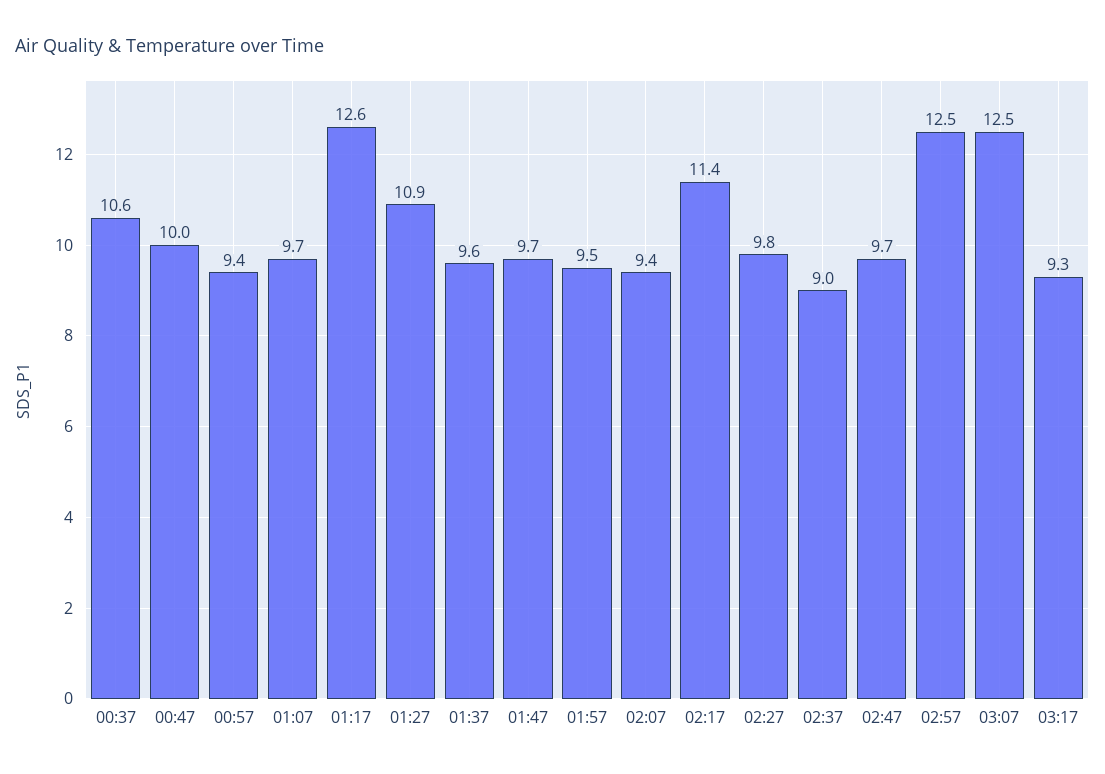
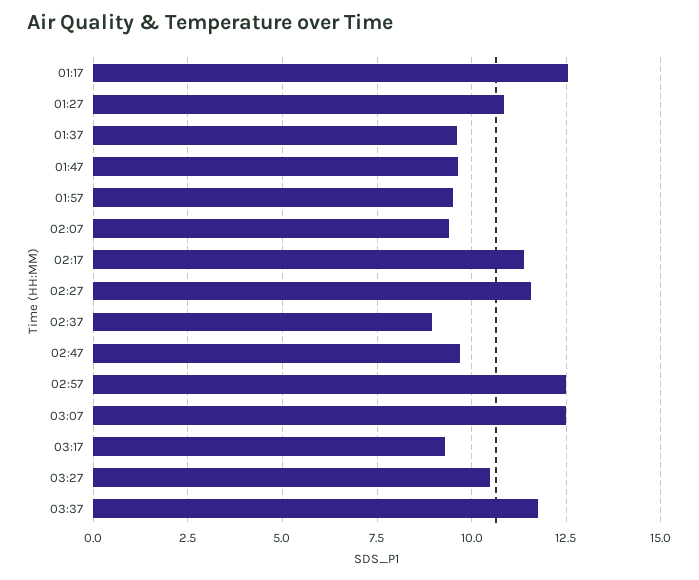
00:37: 10.6 -> none
00:47: 10 -> none
00:57: 9.4 -> none
01:07: 9.7 -> none
02:27: 9.8 -> 11.5
03:27: none -> 10.5
03:37: none -> 11.75

